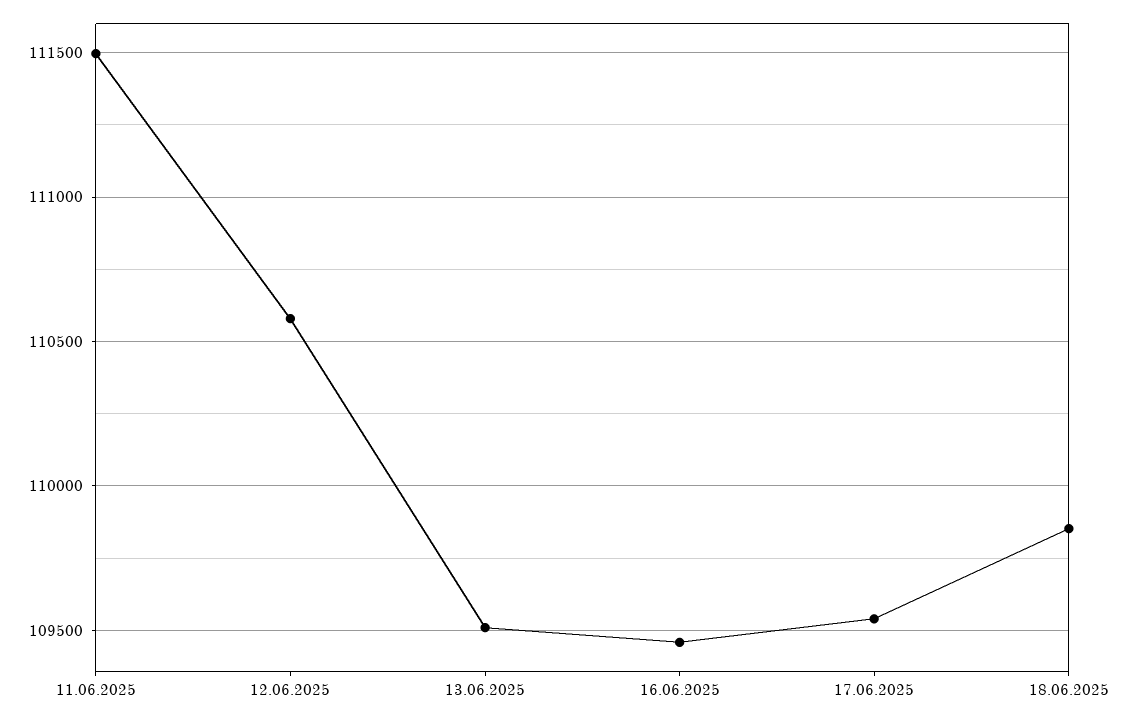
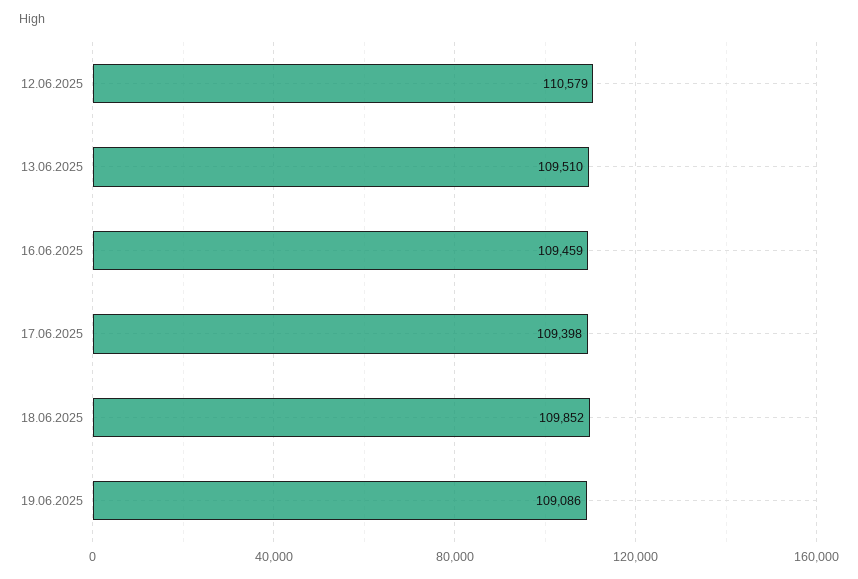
11.06.2025: 111500 -> none
17.06.2025: 109550 -> 109398
19.06.2025: none -> 109086

